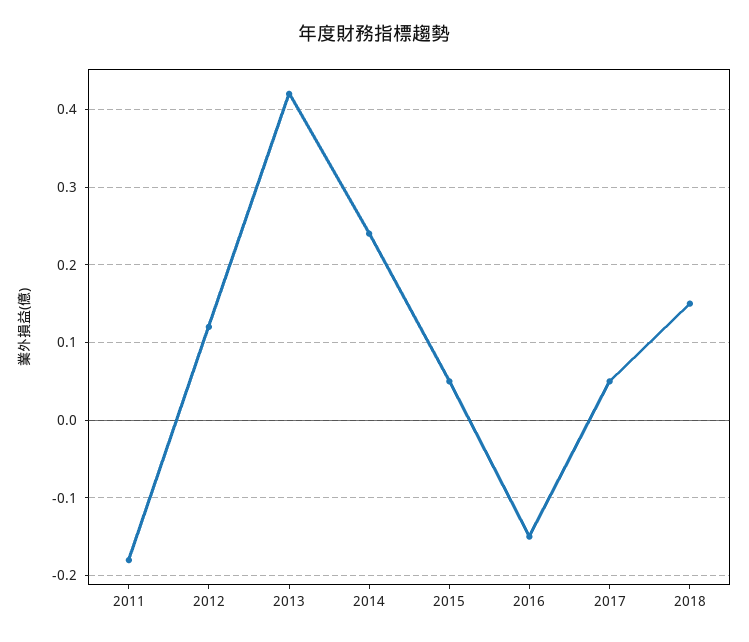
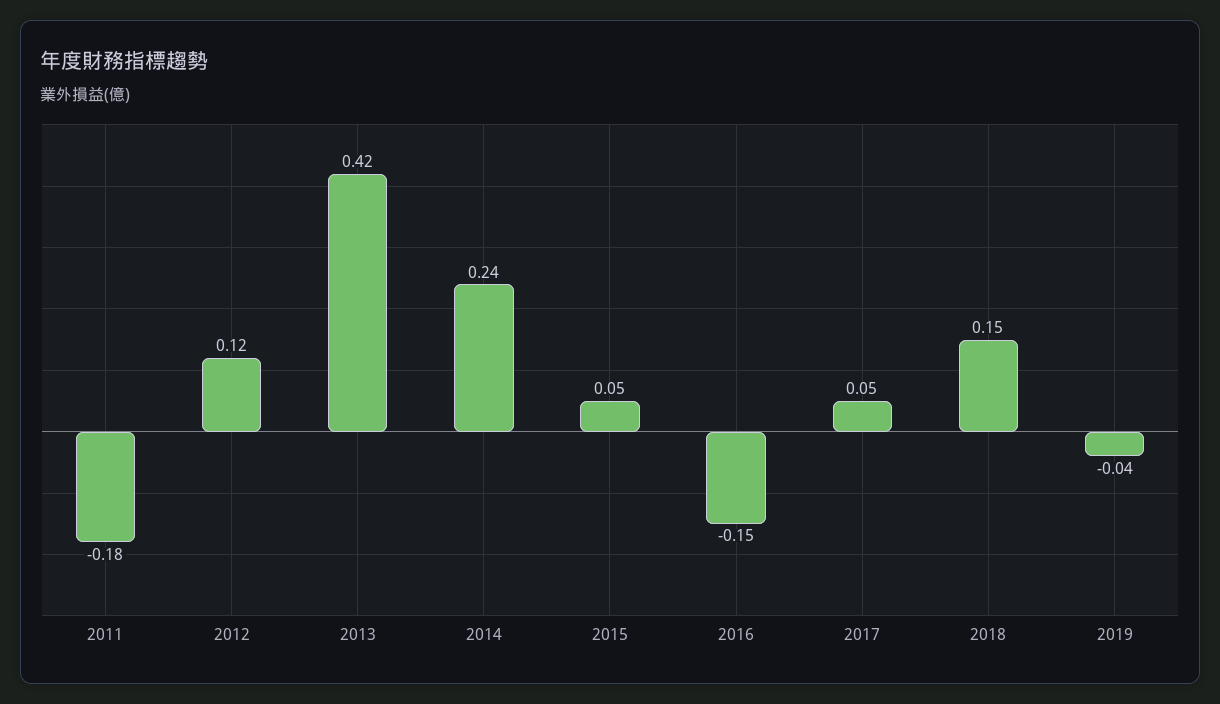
2019: none -> -0.04

